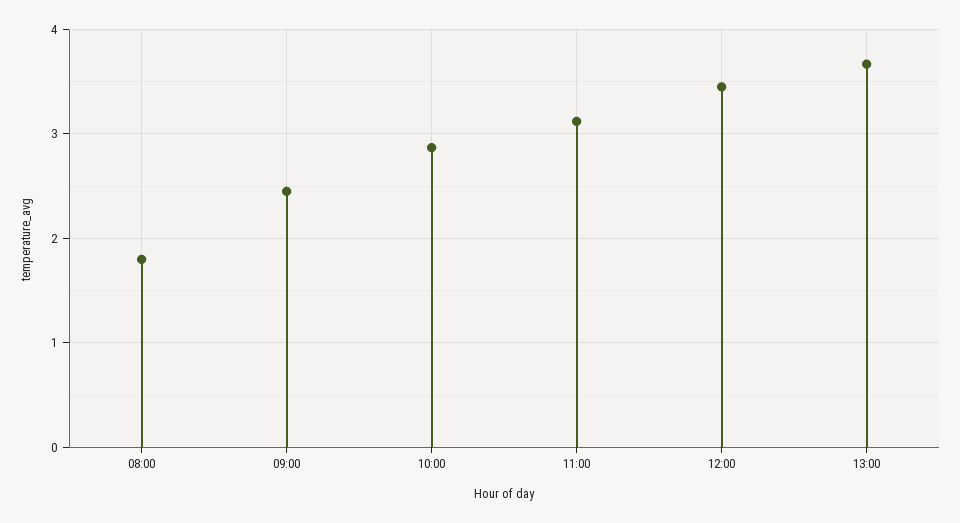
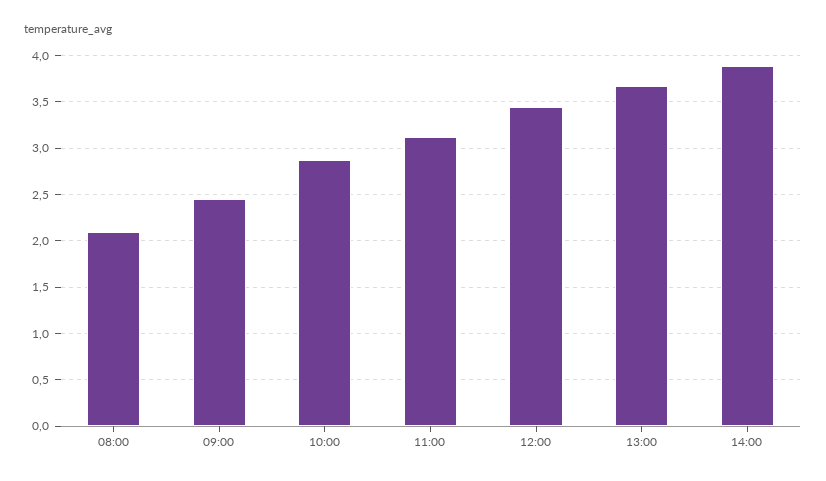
08:00: 1.8 -> 2.1
14:00: none -> 3.9

